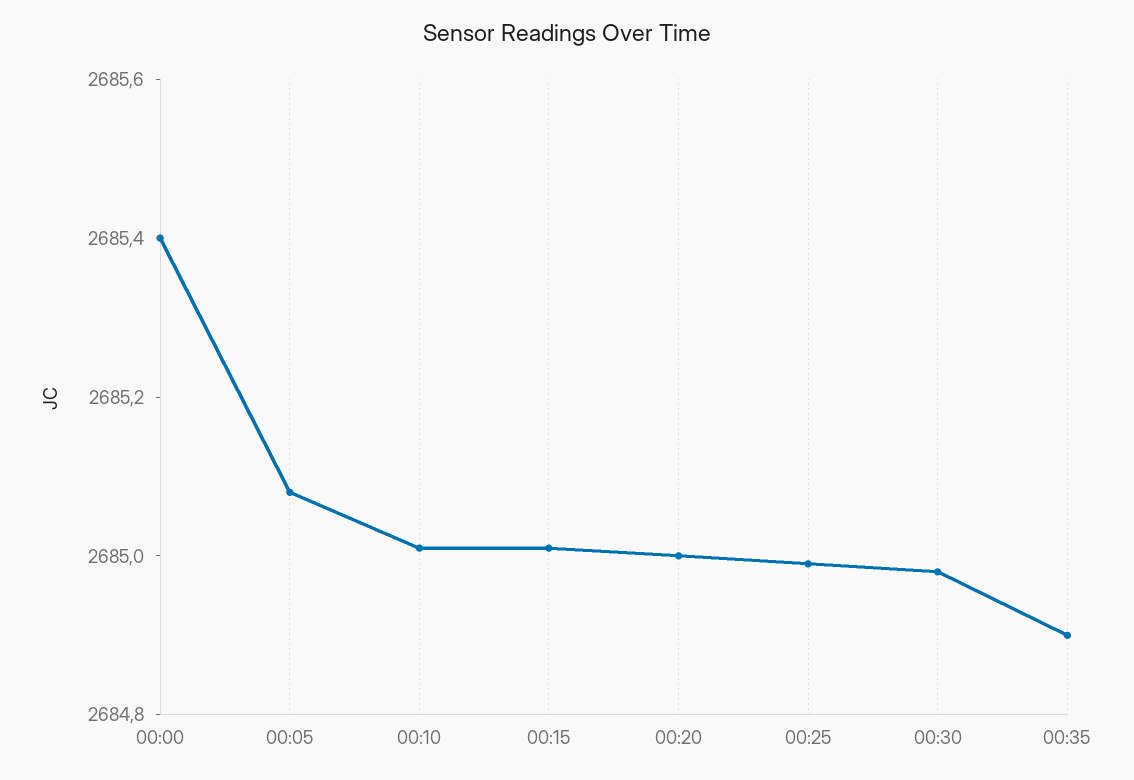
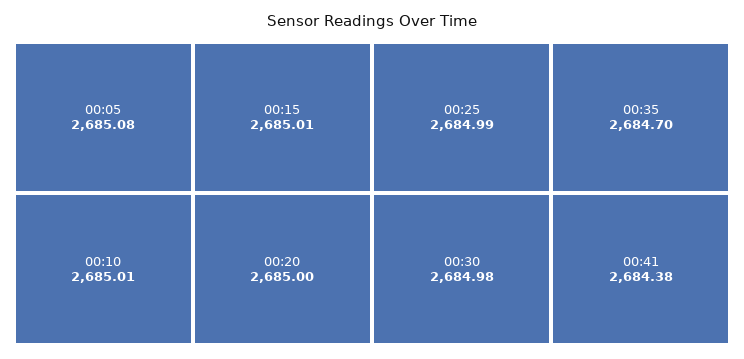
00:00: 2685.4 -> none
00:35: 2684.9 -> 2684.7
00:41: none -> 2684.38

